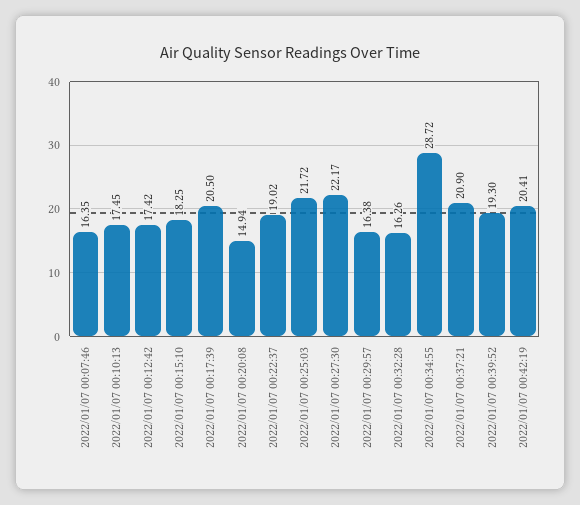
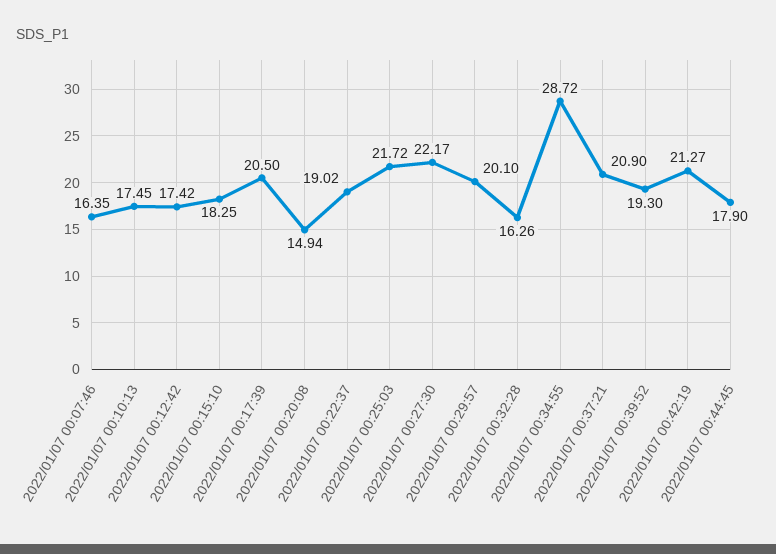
2022/01/07 00:29:57: 16.38 -> 20.1
2022/01/07 00:42:19: 20.41 -> 21.27
2022/01/07 00:44:45: none -> 17.9

